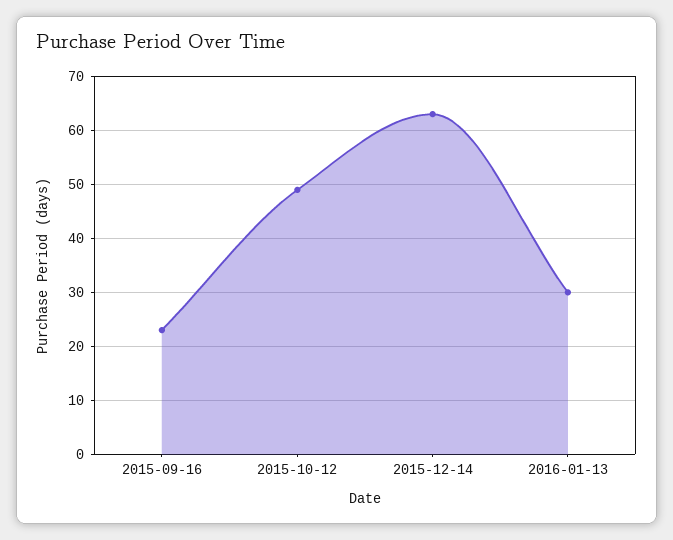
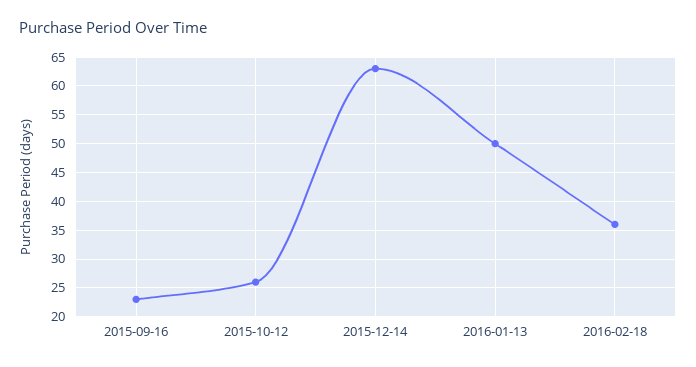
2015-10-12: 50 -> 25
2016-01-13: 30 -> 50
2016-02-18: none -> 35

